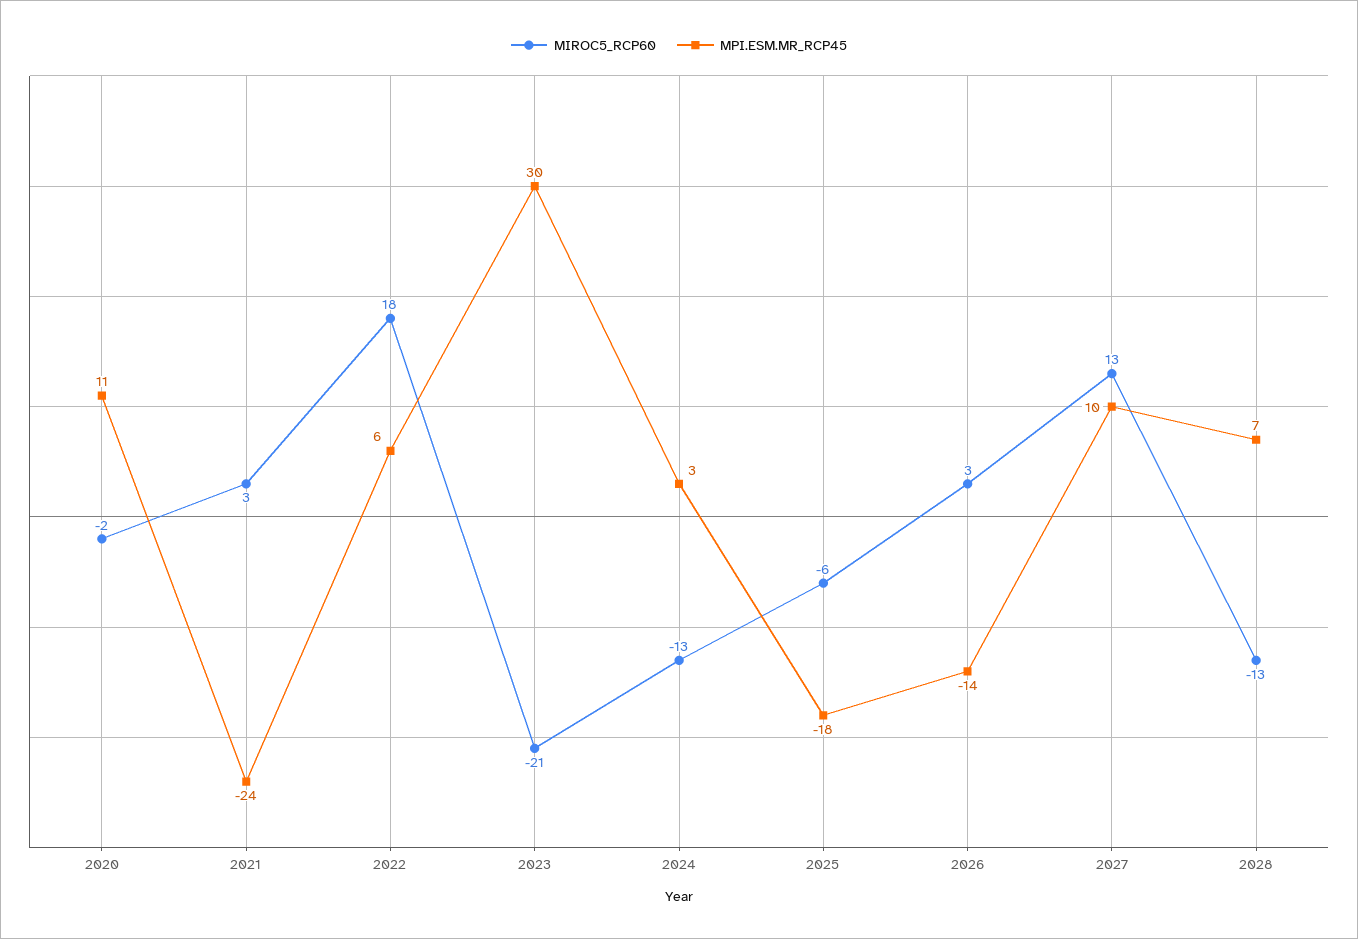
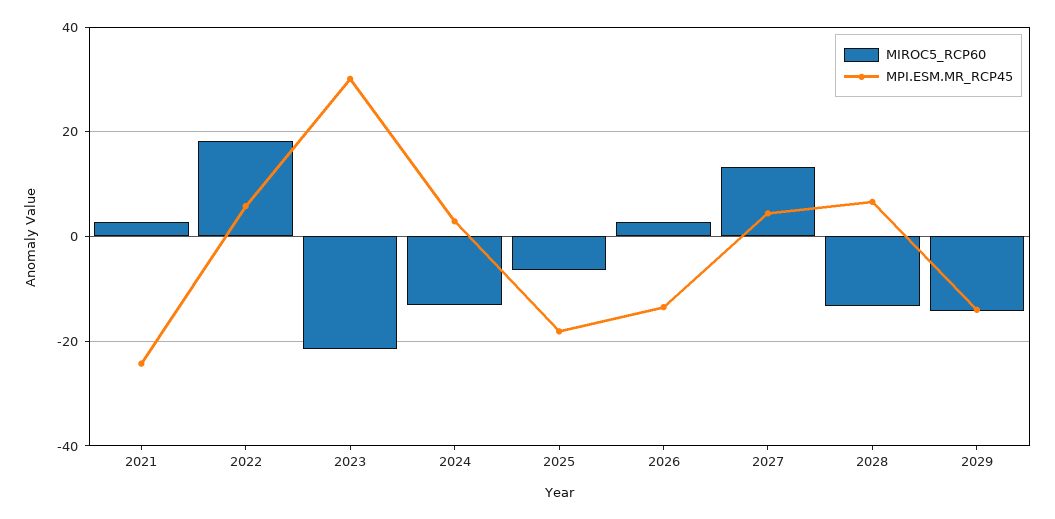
MIROC5_RCP60, 2020: -2 -> none
MPI.ESM.MR_RCP45, 2020: 11 -> none
MPI.ESM.MR_RCP45, 2027: 10 -> 4
MIROC5_RCP60, 2029: none -> -14
MPI.ESM.MR_RCP45, 2029: none -> -14

